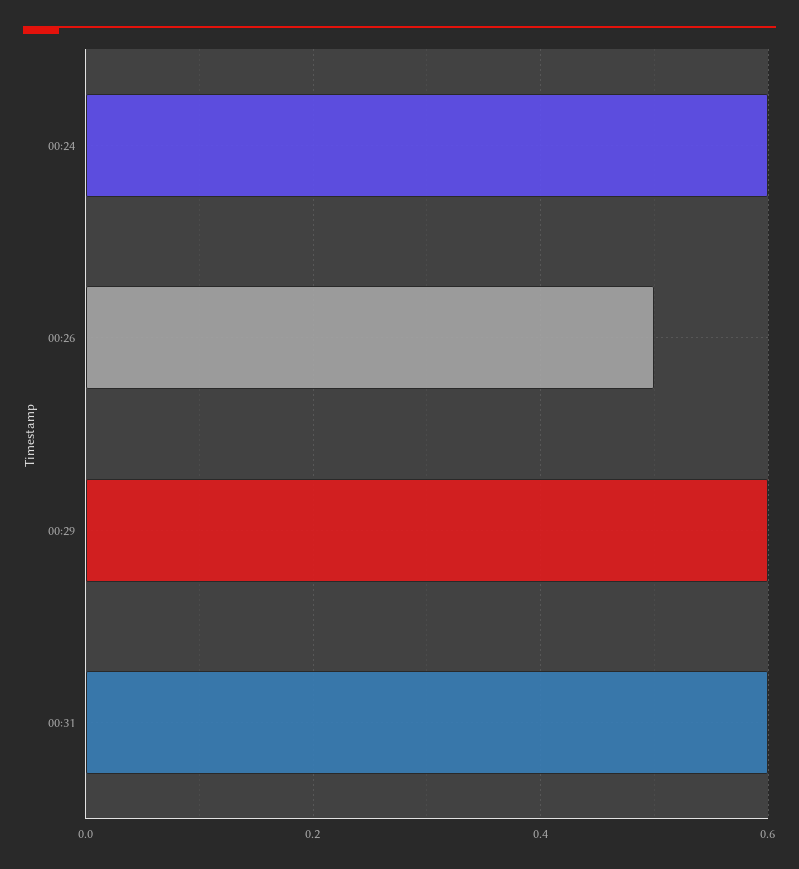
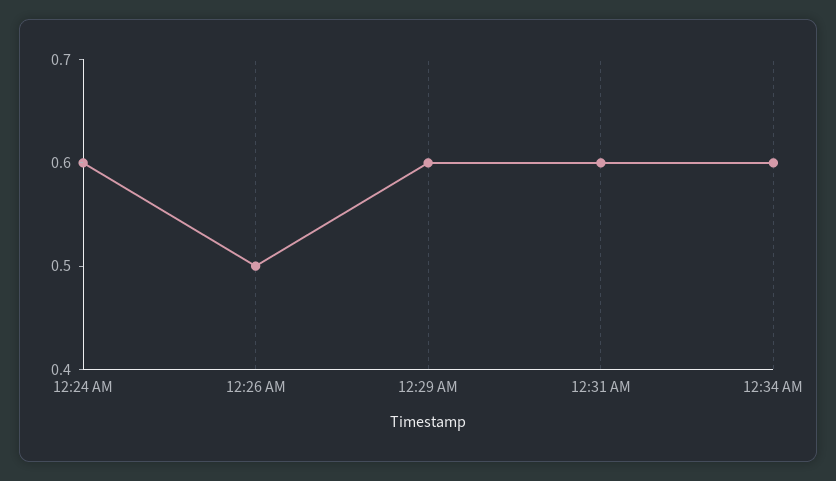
12:34 AM: none -> 0.6

